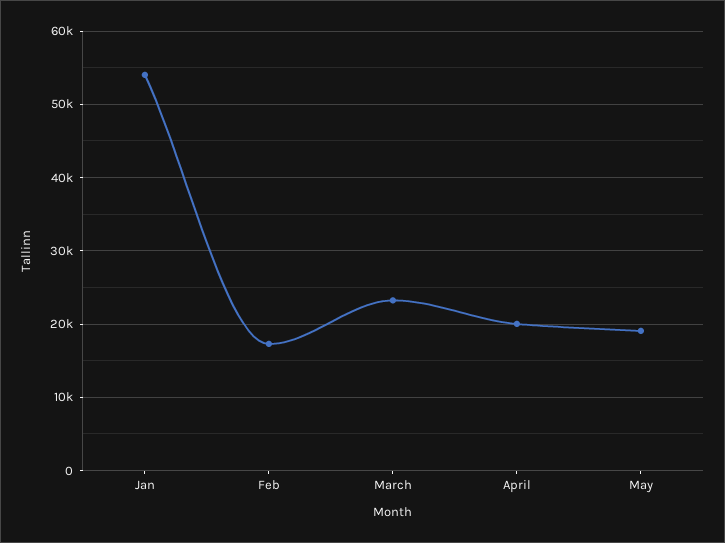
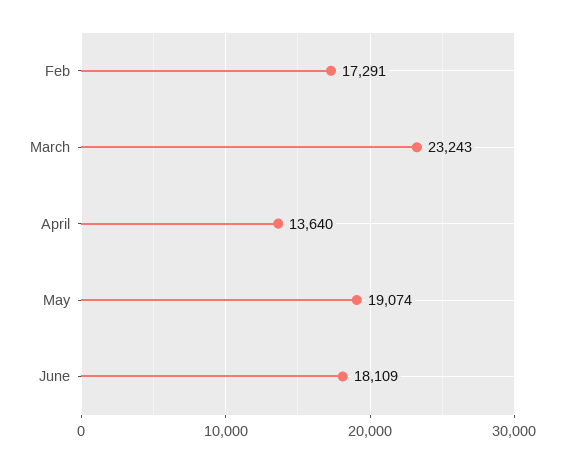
Jan: 54000 -> none
April: 20000 -> 13640
June: none -> 18109

